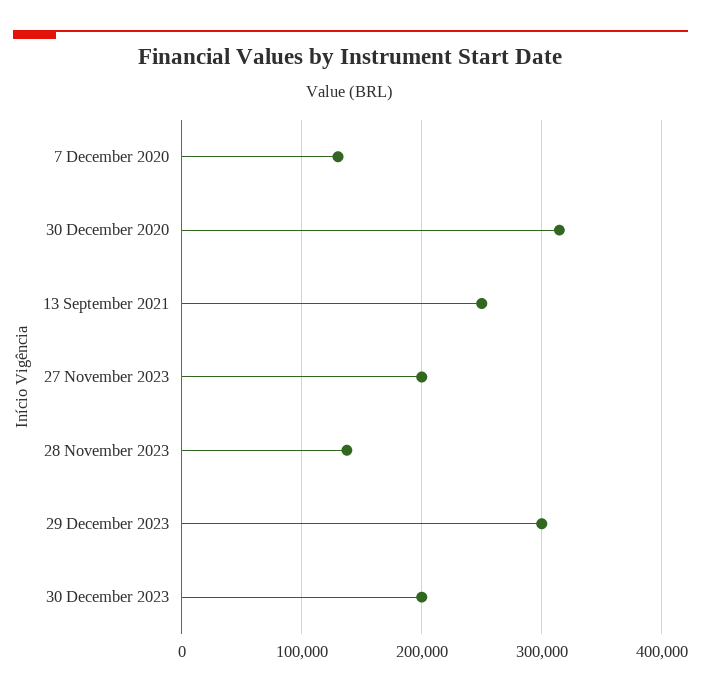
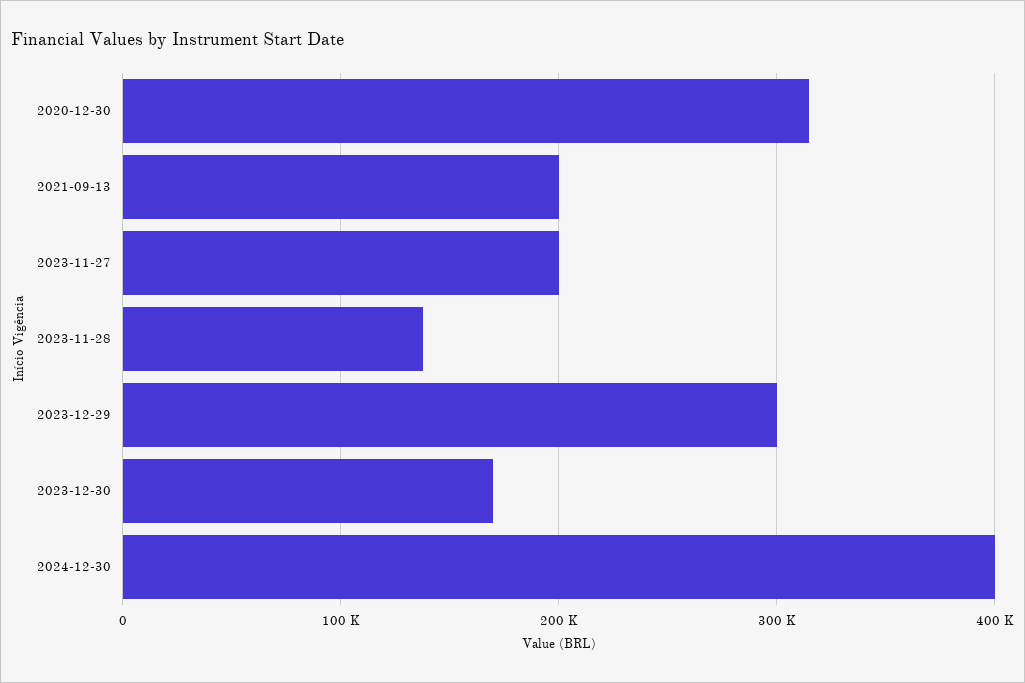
7 December 2020: 130000 -> none
13 September 2021: 250000 -> 200000
30 December 2023: 200000 -> 170000
2024-12-30: none -> 400000

